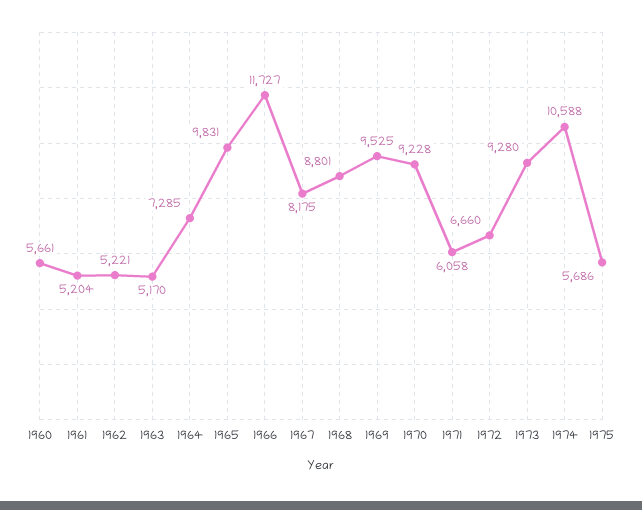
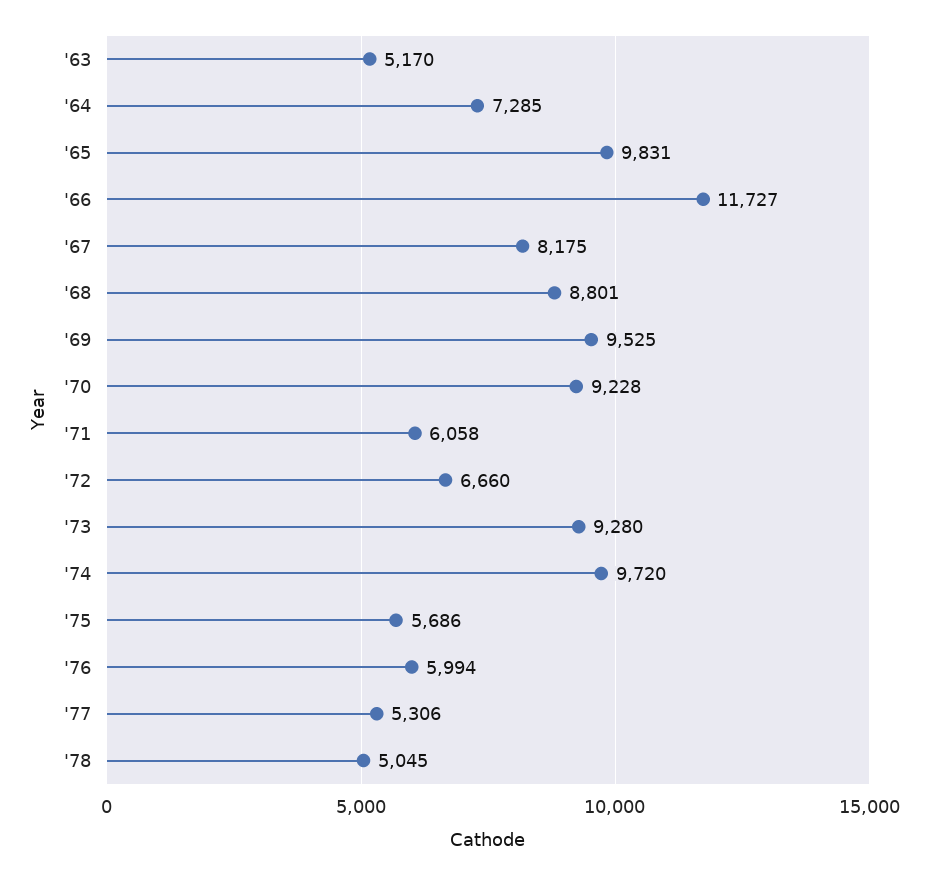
1960: 5661 -> none
1961: 5204 -> none
1962: 5221 -> none
1974: 10588 -> 9720
'76: none -> 5994
'77: none -> 5306
'78: none -> 5045

